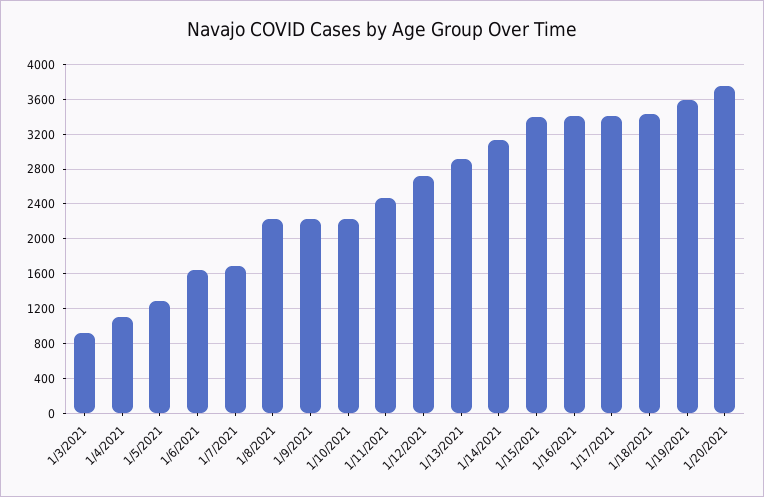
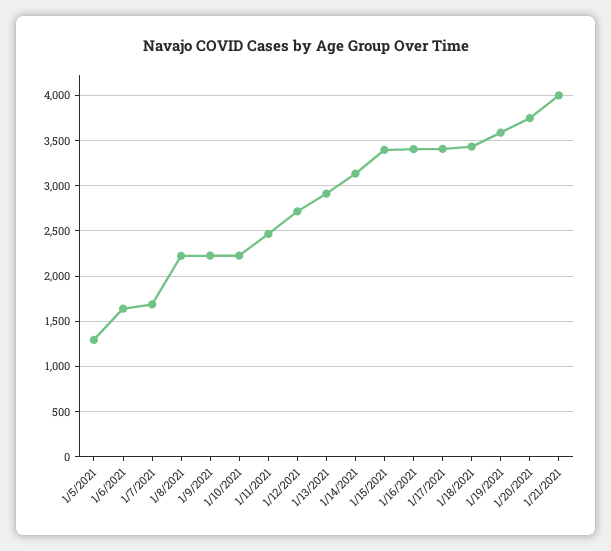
1/3/2021: 900 -> none
1/4/2021: 1100 -> none
1/21/2021: none -> 4000

